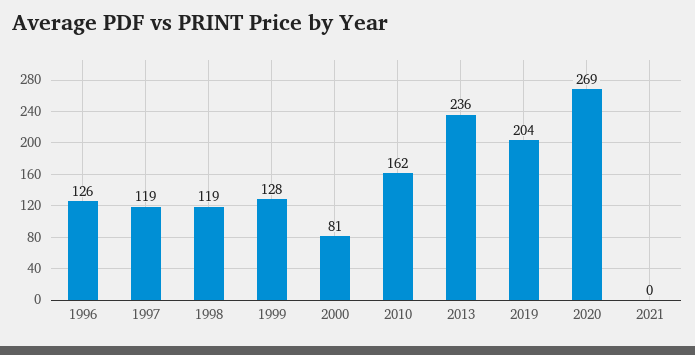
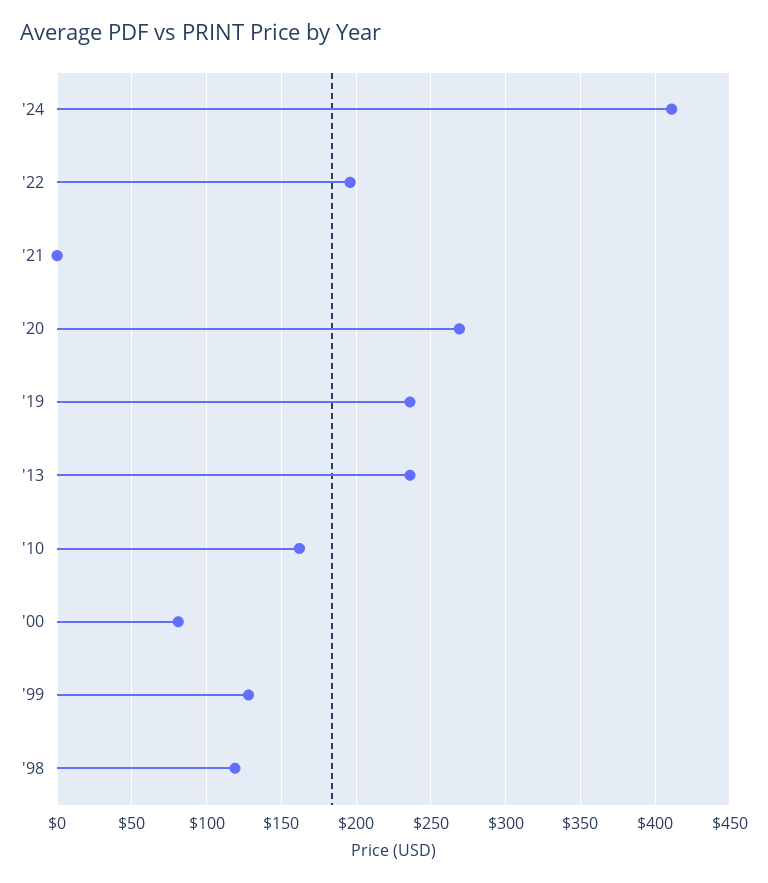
1996: 126 -> none
1997: 119 -> none
2019: 204 -> 235
'24: none -> 410
'22: none -> 195

